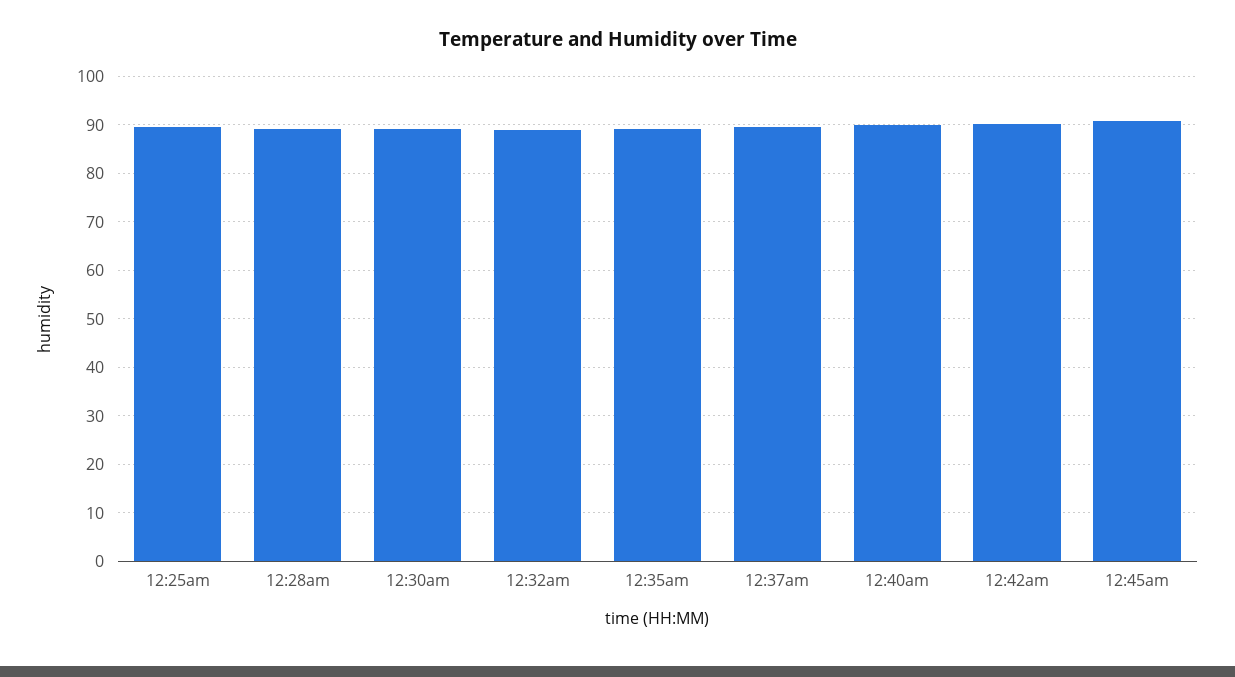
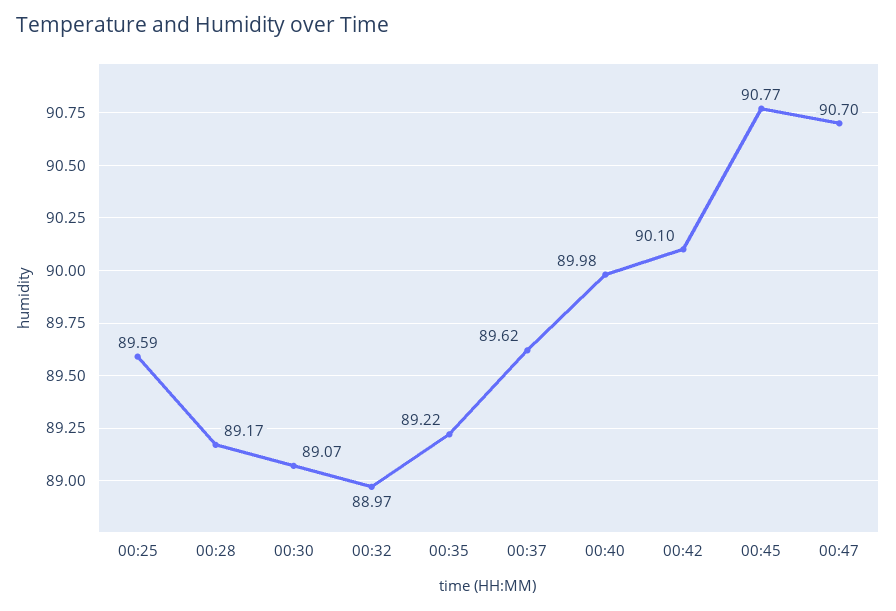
00:47: none -> 90.7

